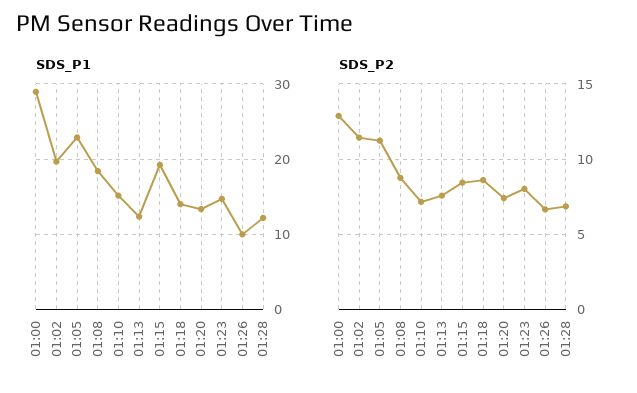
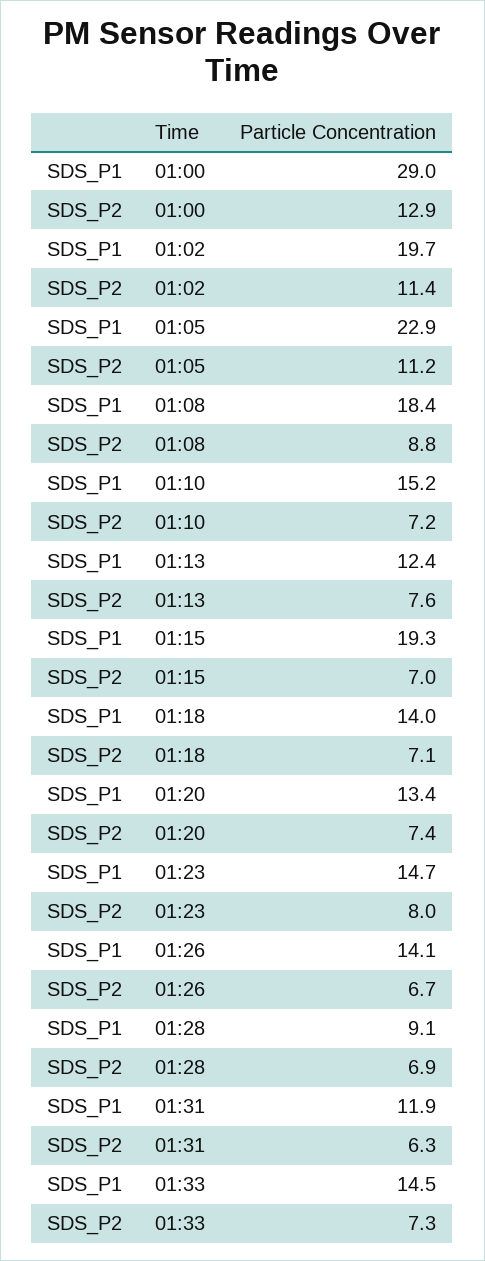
SDS_P1, 01:26: 10 -> 14.1
SDS_P1, 01:28: 12 -> 9.1
SDS_P2, 01:15: 8.5 -> 7
SDS_P2, 01:18: 8.5 -> 7.1
SDS_P1, 01:31: none -> 11.9
SDS_P2, 01:31: none -> 6.3
SDS_P1, 01:33: none -> 14.5
SDS_P2, 01:33: none -> 7.3

